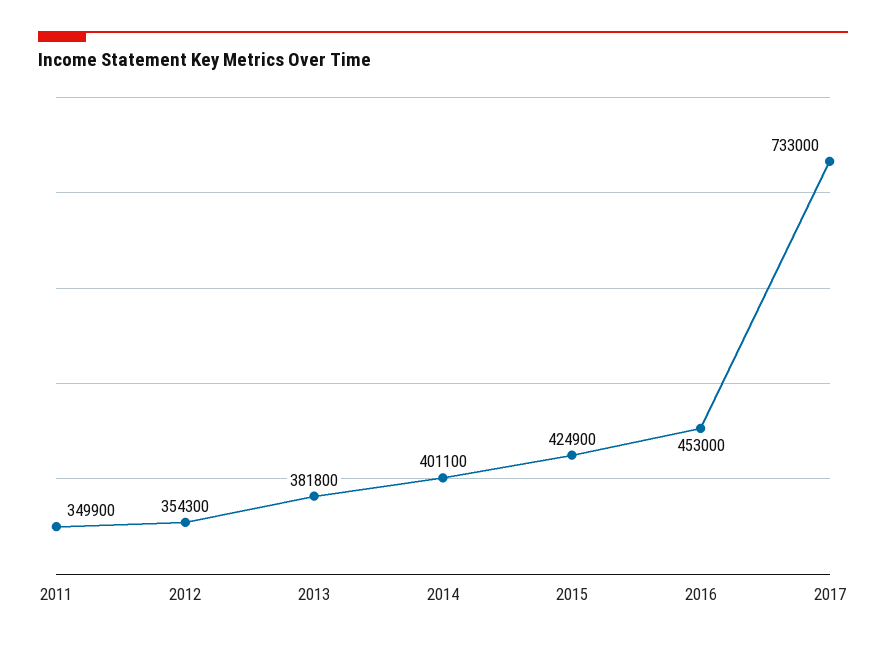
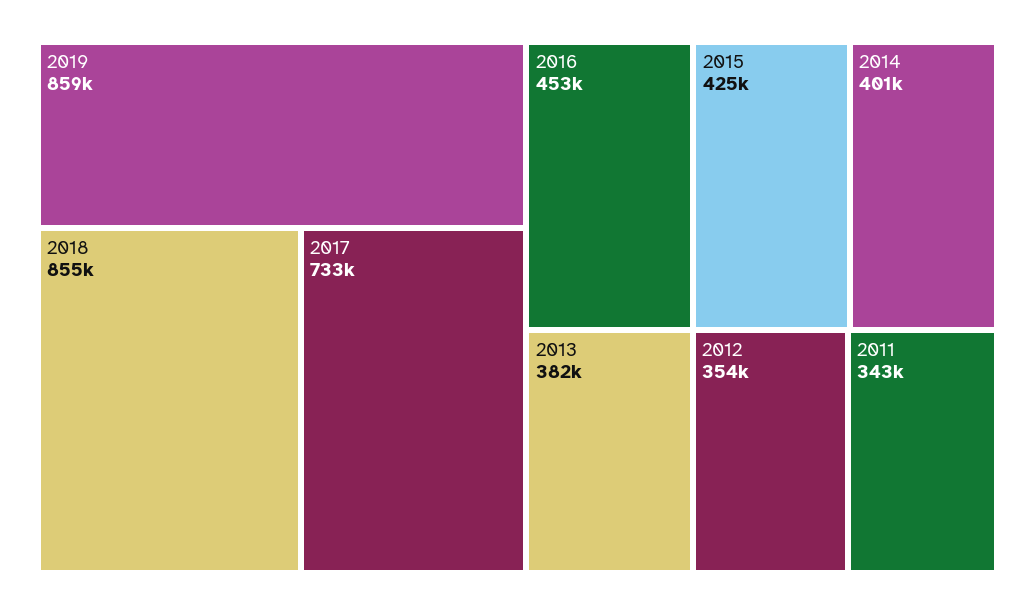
2011: 349900 -> 343000
2019: none -> 859000
2018: none -> 855000

